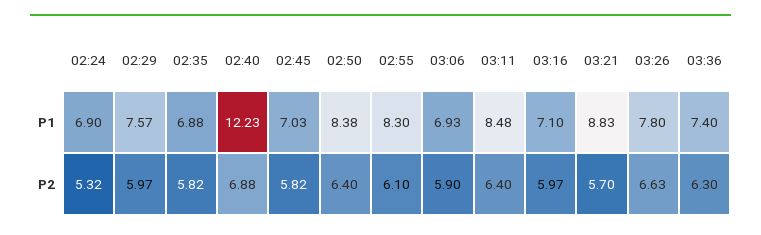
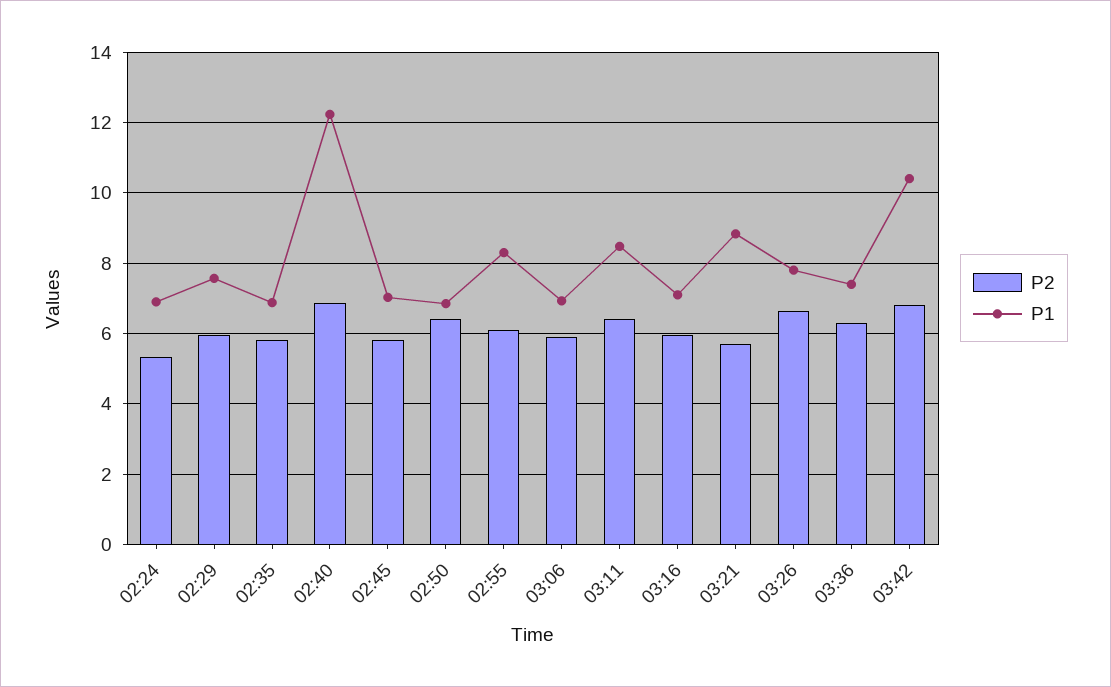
P1, 02:50: 8.38 -> 6.8
P2, 03:42: none -> 6.8
P1, 03:42: none -> 10.4

